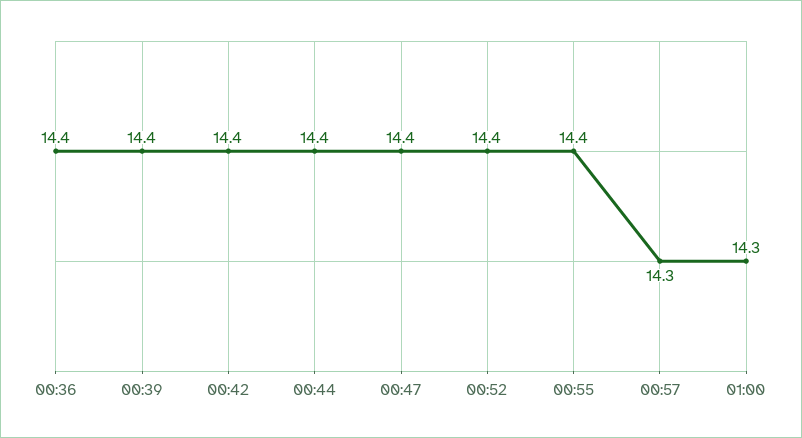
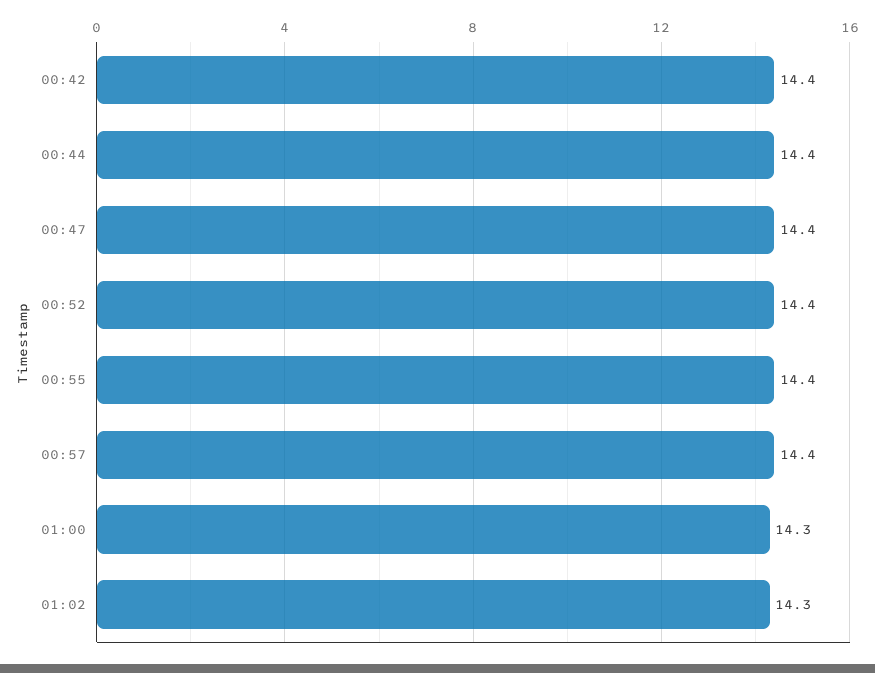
00:36: 14.4 -> none
00:39: 14.4 -> none
00:57: 14.3 -> 14.4
01:02: none -> 14.3

